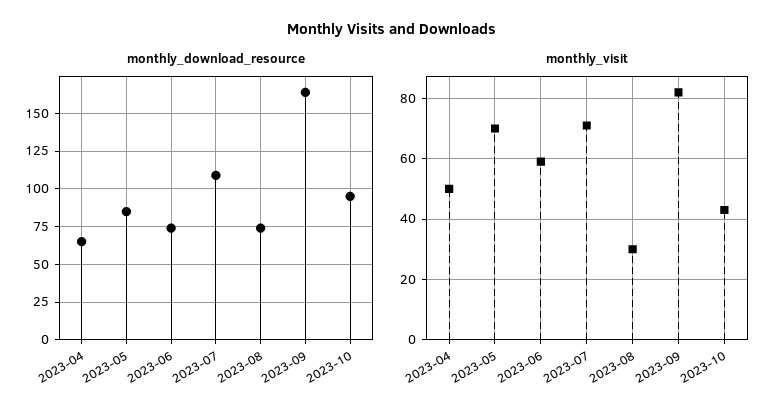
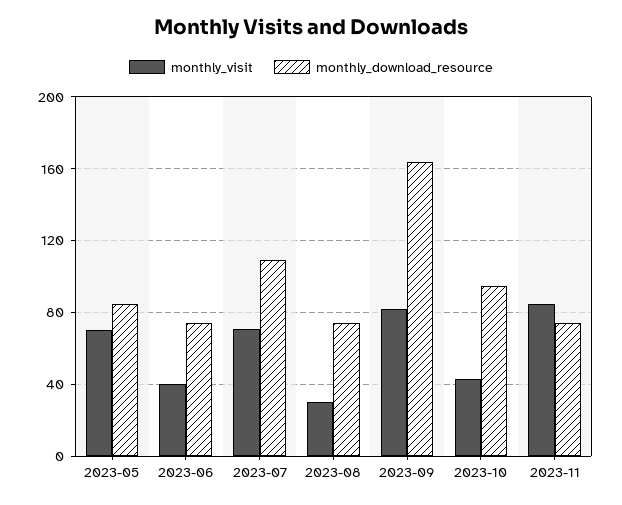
monthly_download_resource, 2023-04: 65 -> none
monthly_visit, 2023-04: 50 -> none
monthly_visit, 2023-06: 60 -> 40
monthly_visit, 2023-11: none -> 85
monthly_download_resource, 2023-11: none -> 75

